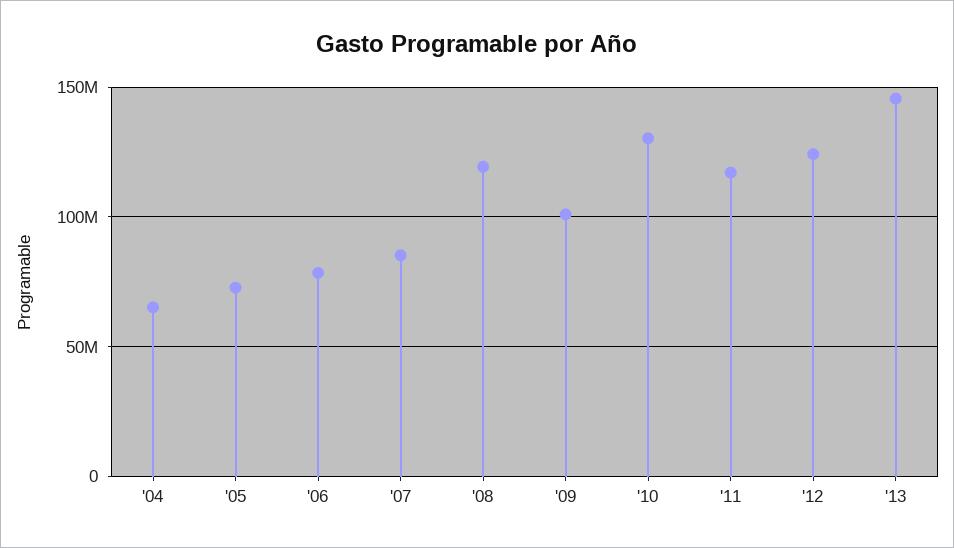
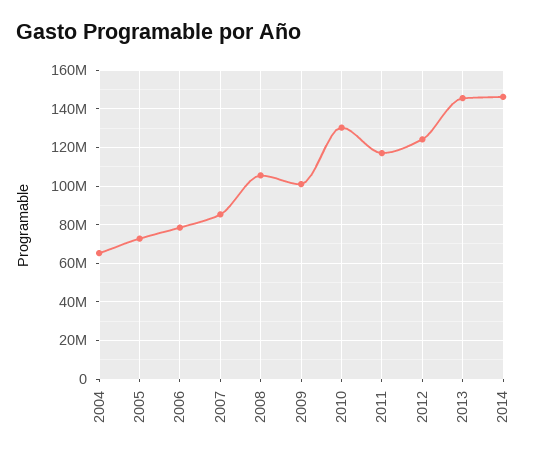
'08: 120000000 -> 105000000
2014: none -> 145000000

